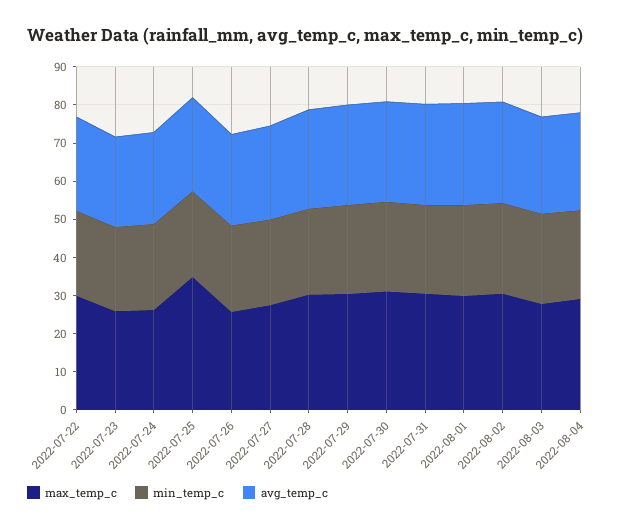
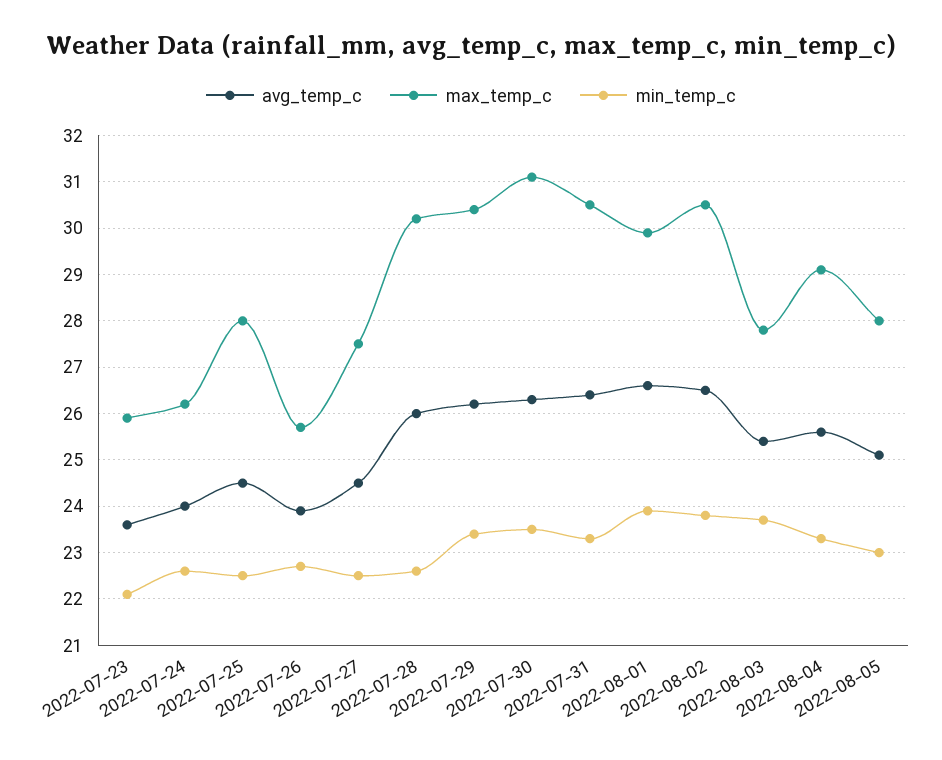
max_temp_c, 2022-07-22: 30 -> none
min_temp_c, 2022-07-22: 22.5 -> none
avg_temp_c, 2022-07-22: 25 -> none
max_temp_c, 2022-07-25: 35 -> 28
avg_temp_c, 2022-08-05: none -> 25
max_temp_c, 2022-08-05: none -> 28
min_temp_c, 2022-08-05: none -> 23

